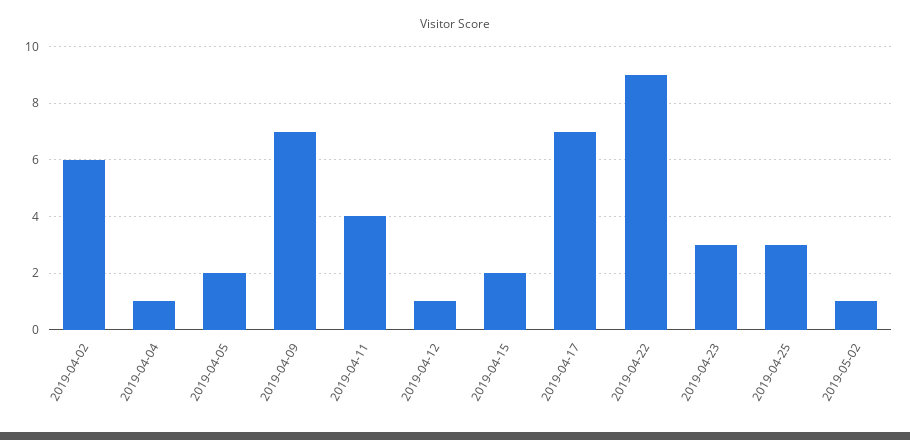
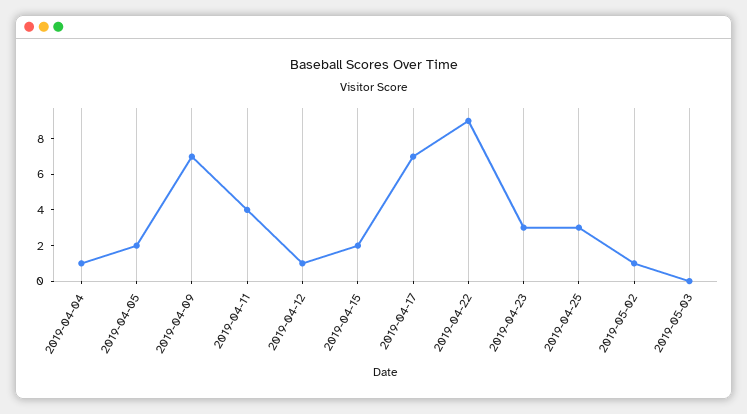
2019-04-02: 6 -> none
2019-05-03: none -> 0

